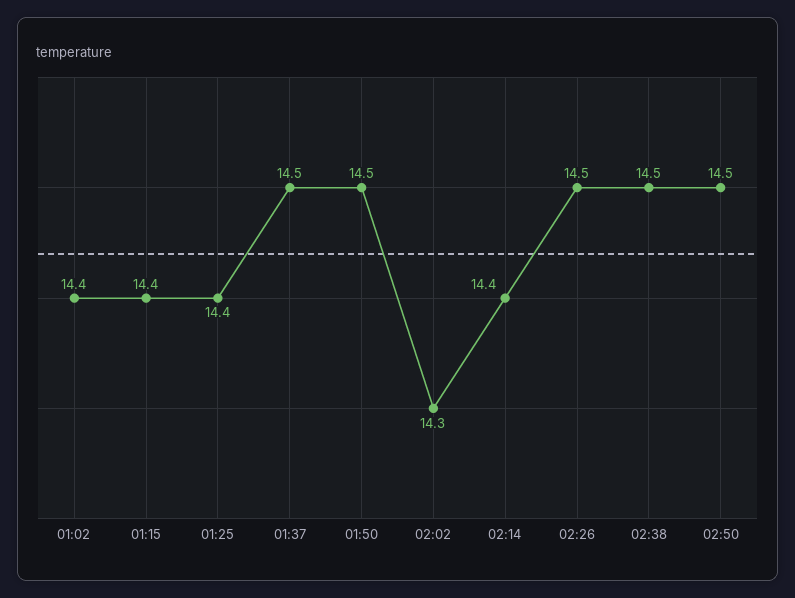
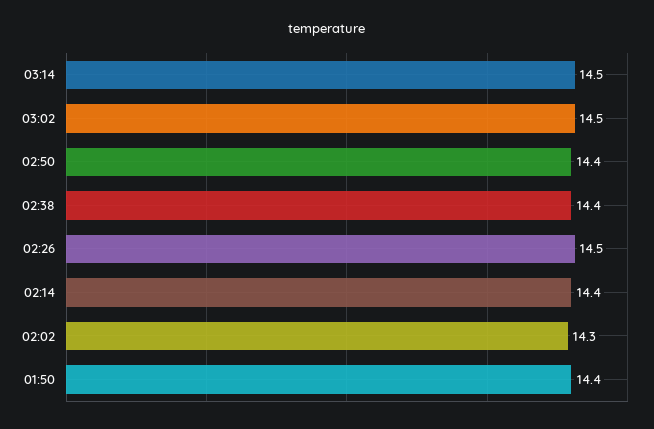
01:02: 14.4 -> none
01:15: 14.4 -> none
01:25: 14.4 -> none
01:37: 14.5 -> none
01:50: 14.5 -> 14.4
02:38: 14.5 -> 14.4
02:50: 14.5 -> 14.4
03:14: none -> 14.5
03:02: none -> 14.5

